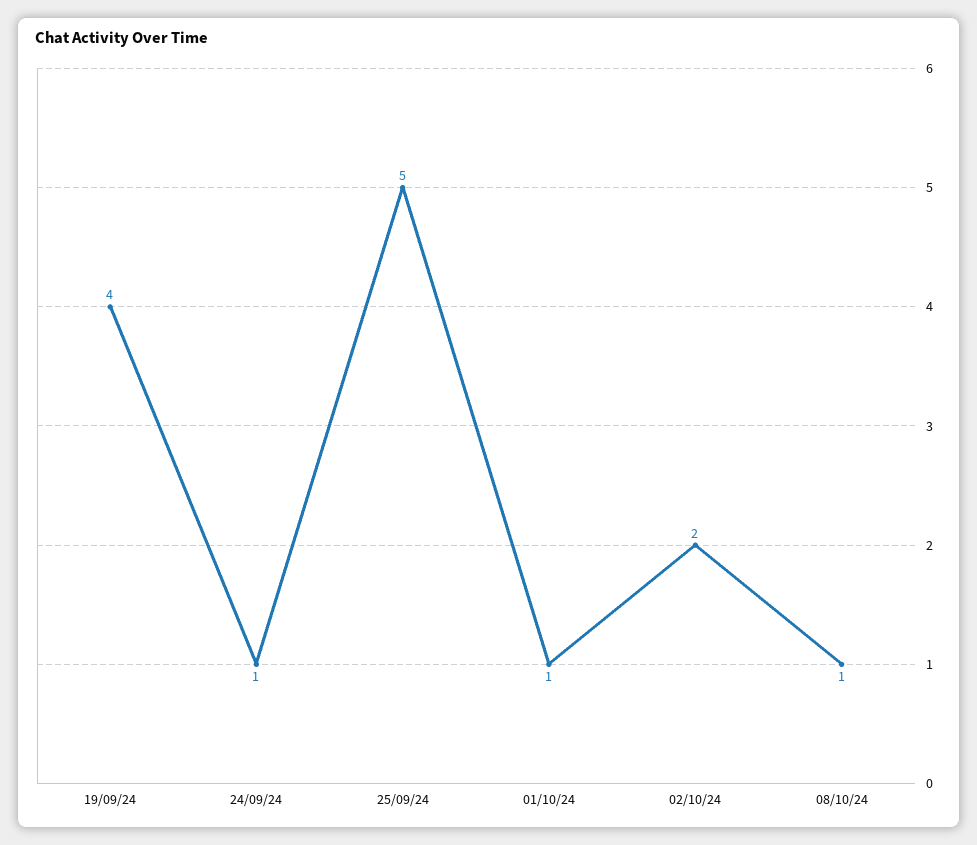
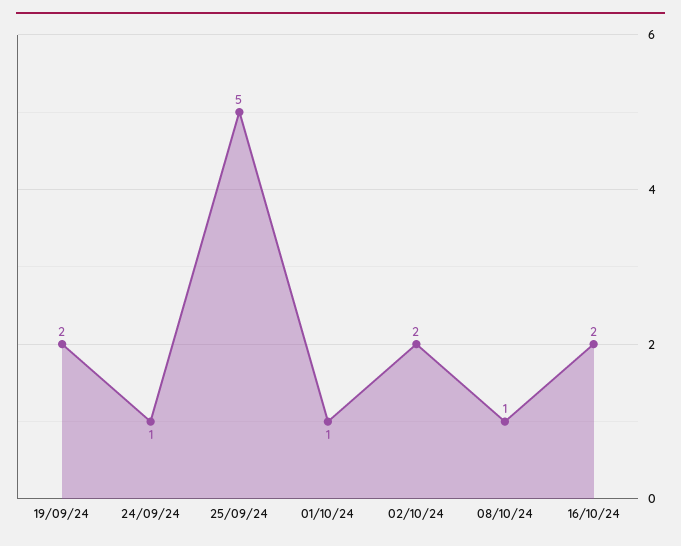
19/09/24: 4 -> 2
16/10/24: none -> 2

